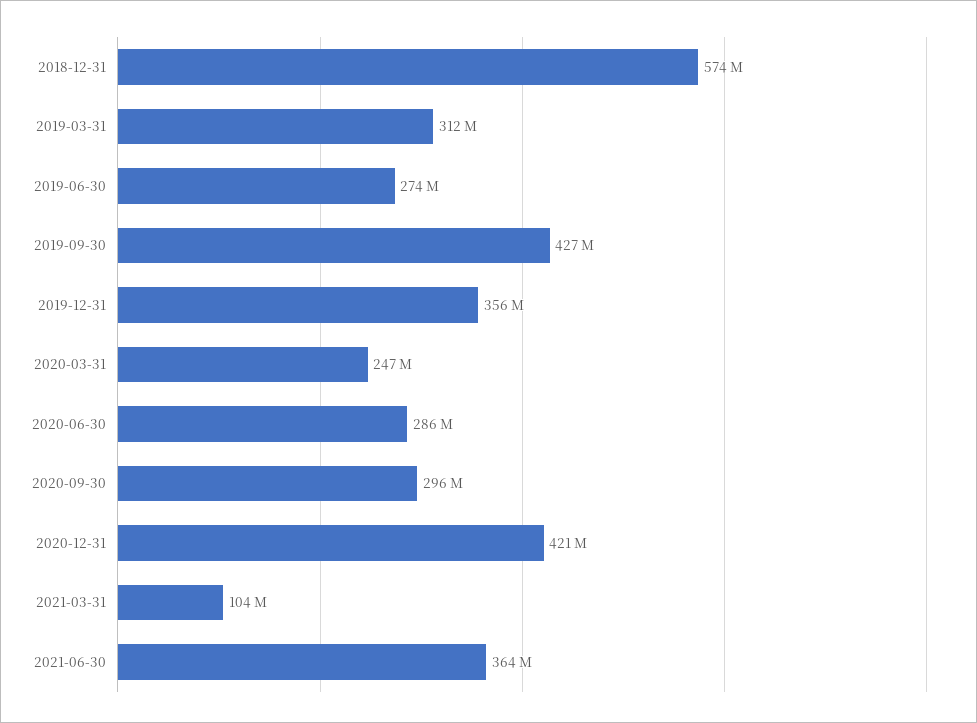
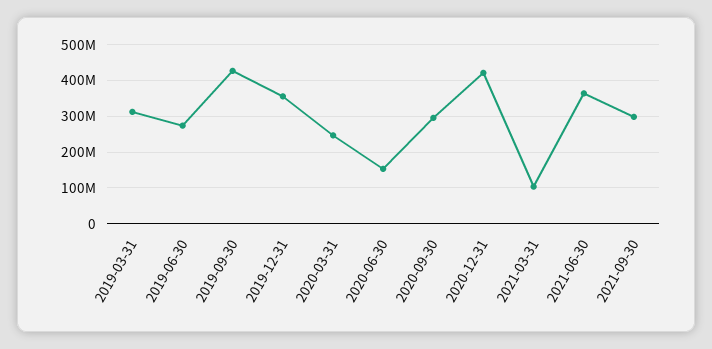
2018-12-31: 574000000 -> none
2020-06-30: 286000000 -> 160000000
2021-09-30: none -> 300000000

